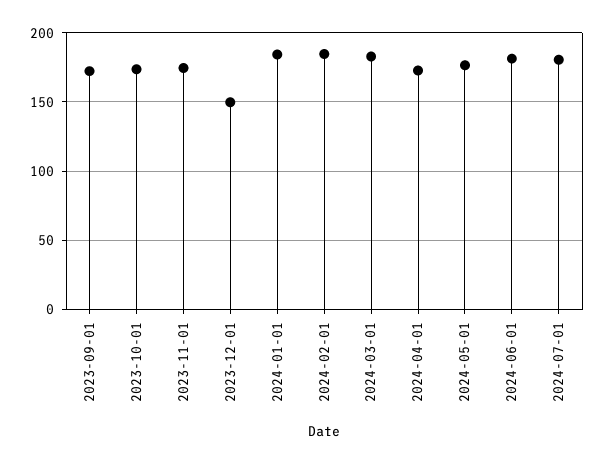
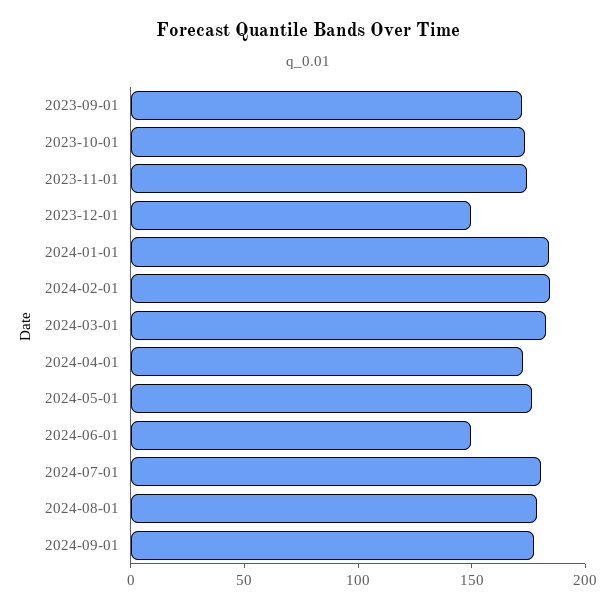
2024-06-01: 180 -> 150
2024-08-01: none -> 180
2024-09-01: none -> 180

